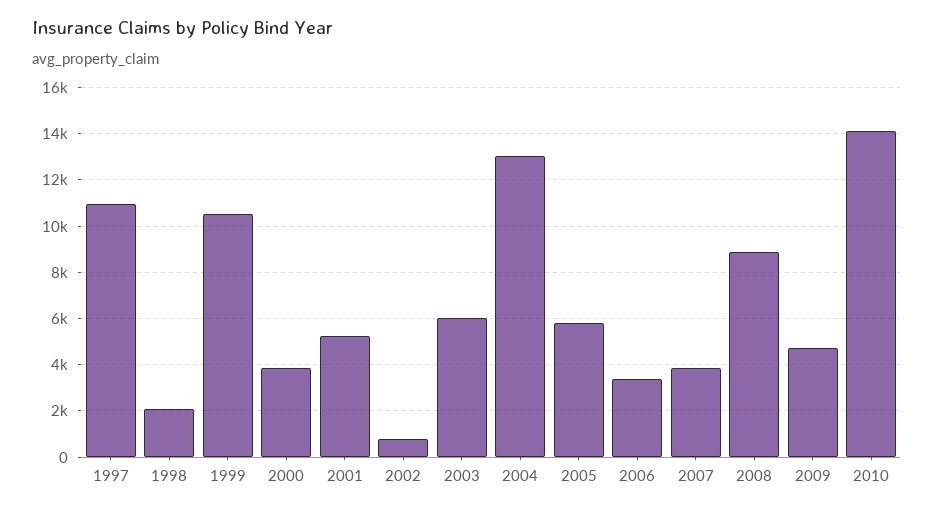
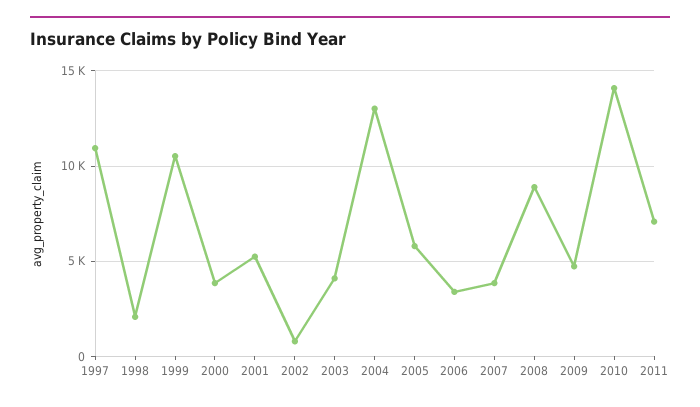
2003: 6000 -> 4000
2011: none -> 7000

